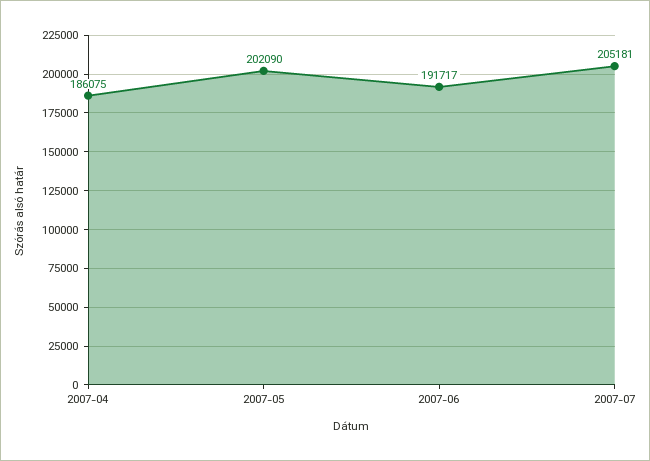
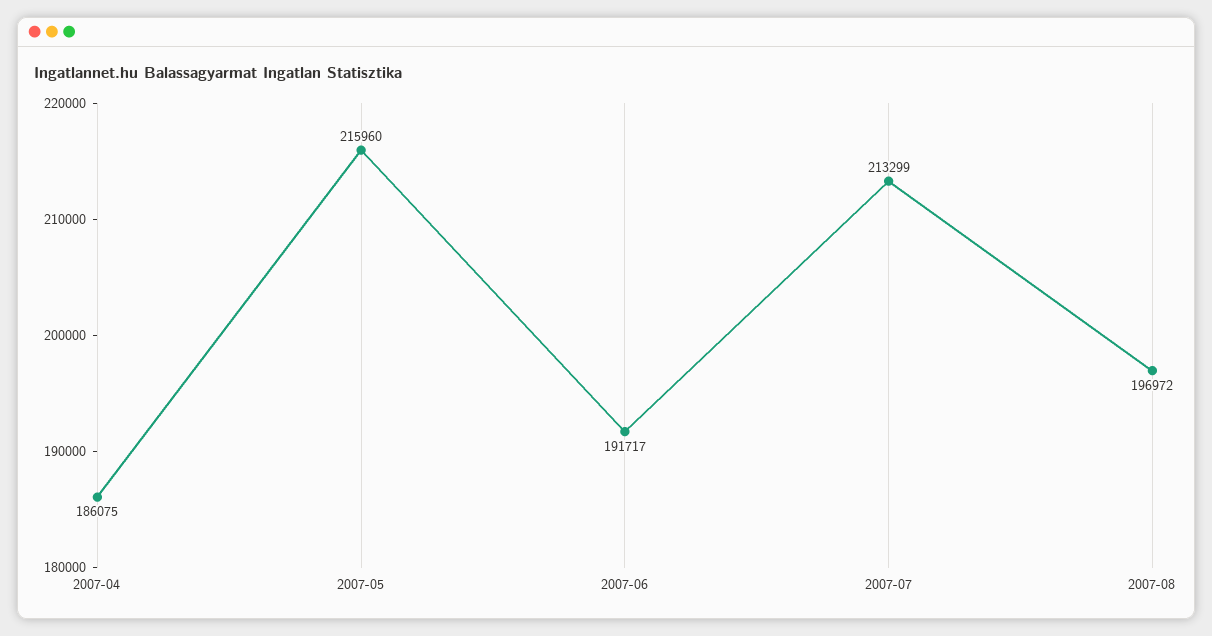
2007-05: 202090 -> 215960
2007-07: 205181 -> 213299
2007-08: none -> 196972

